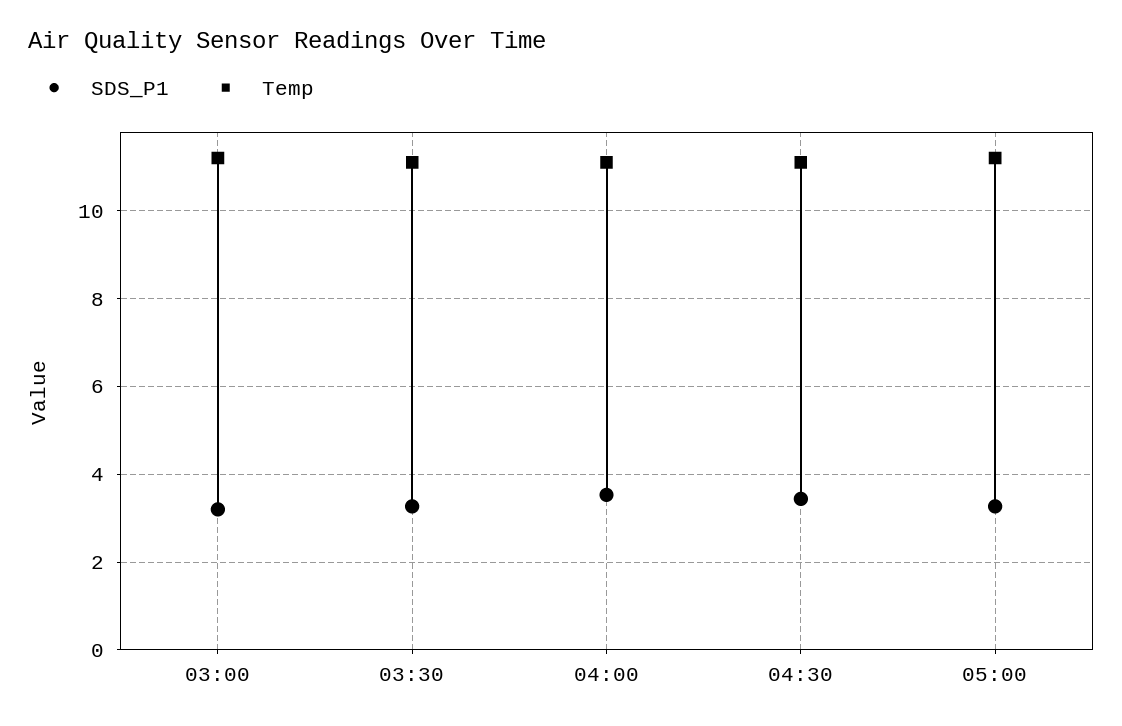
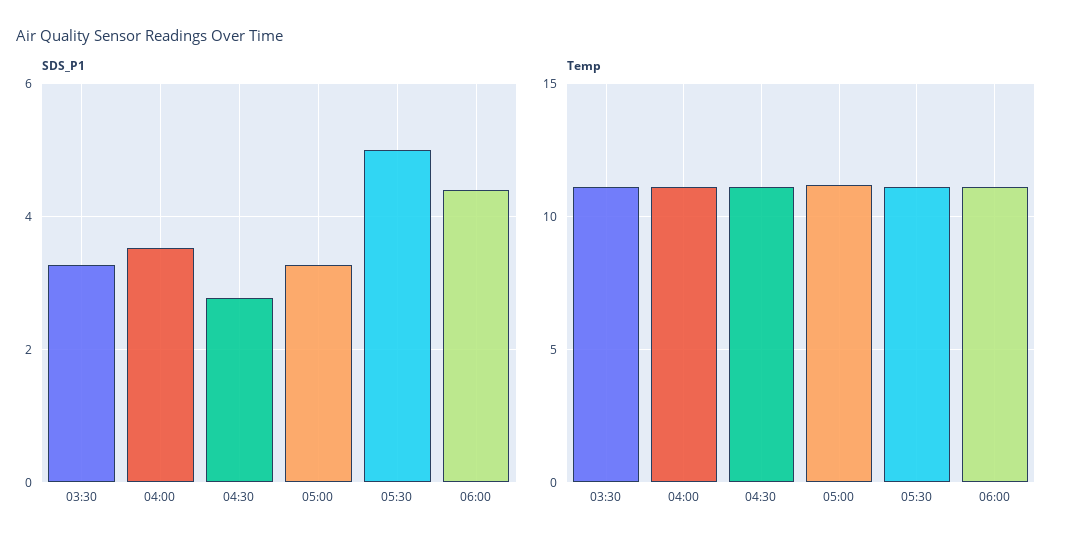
SDS_P1, 03:00: 3.2 -> none
Temp, 03:00: 11.2 -> none
SDS_P1, 04:30: 3.4 -> 2.8
SDS_P1, 05:30: none -> 5
SDS_P1, 06:00: none -> 4.4
Temp, 05:30: none -> 11
Temp, 06:00: none -> 11

